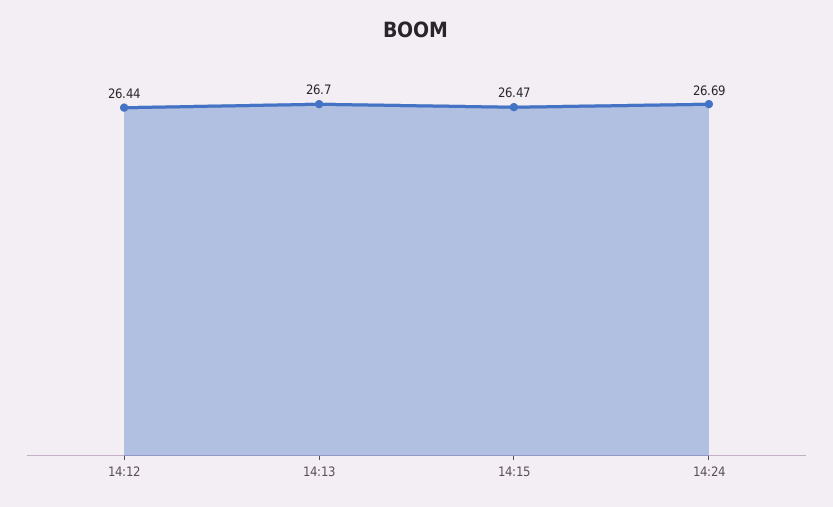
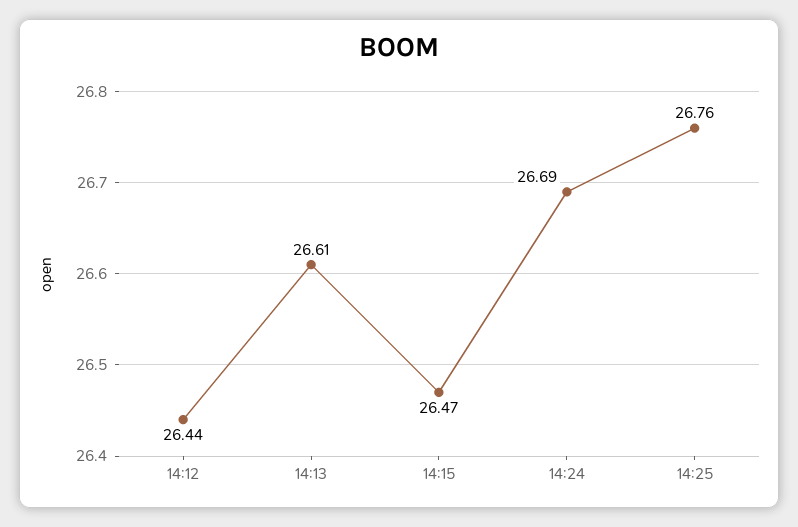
14:13: 26.7 -> 26.61
14:25: none -> 26.76

